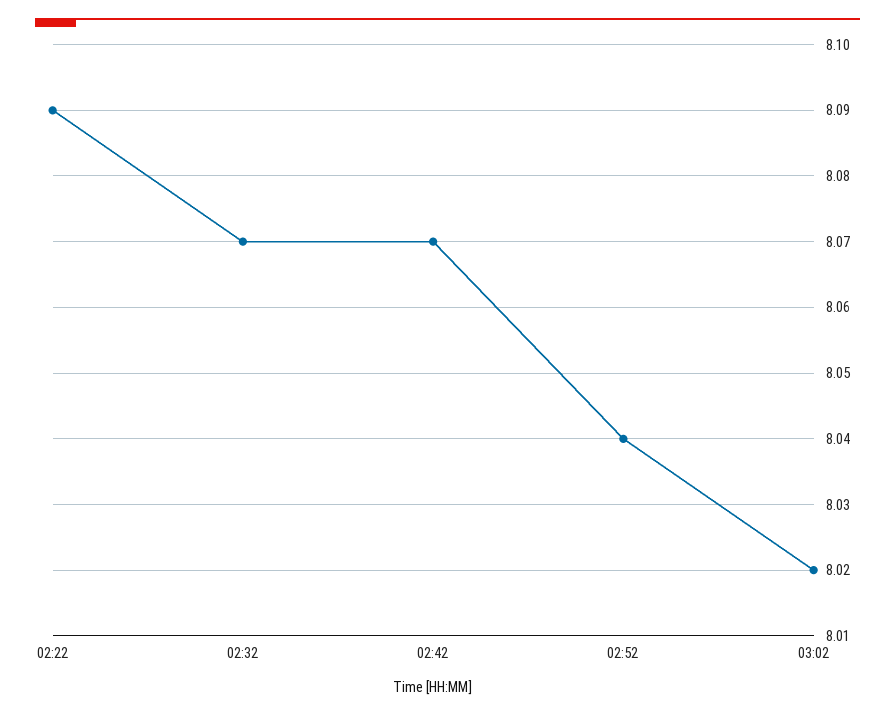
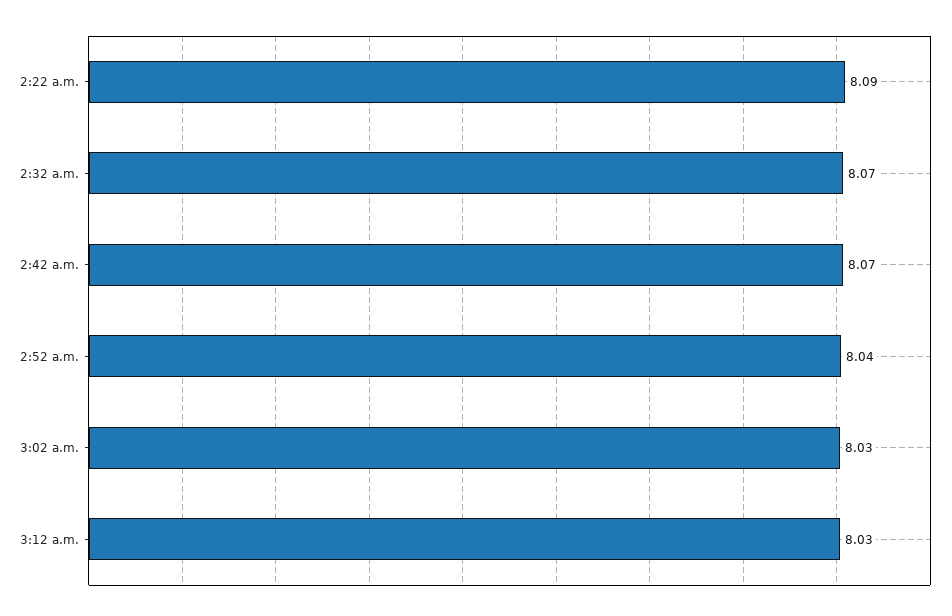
03:02: 8.02 -> 8.03
3:12 a.m.: none -> 8.03

